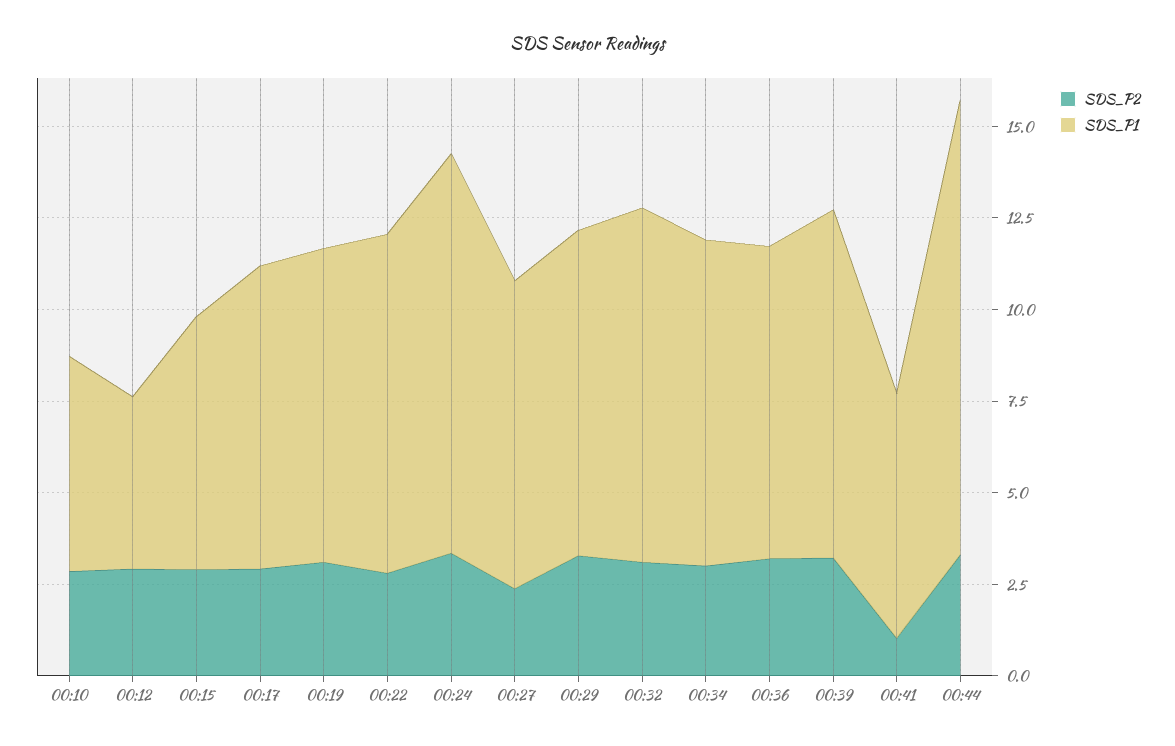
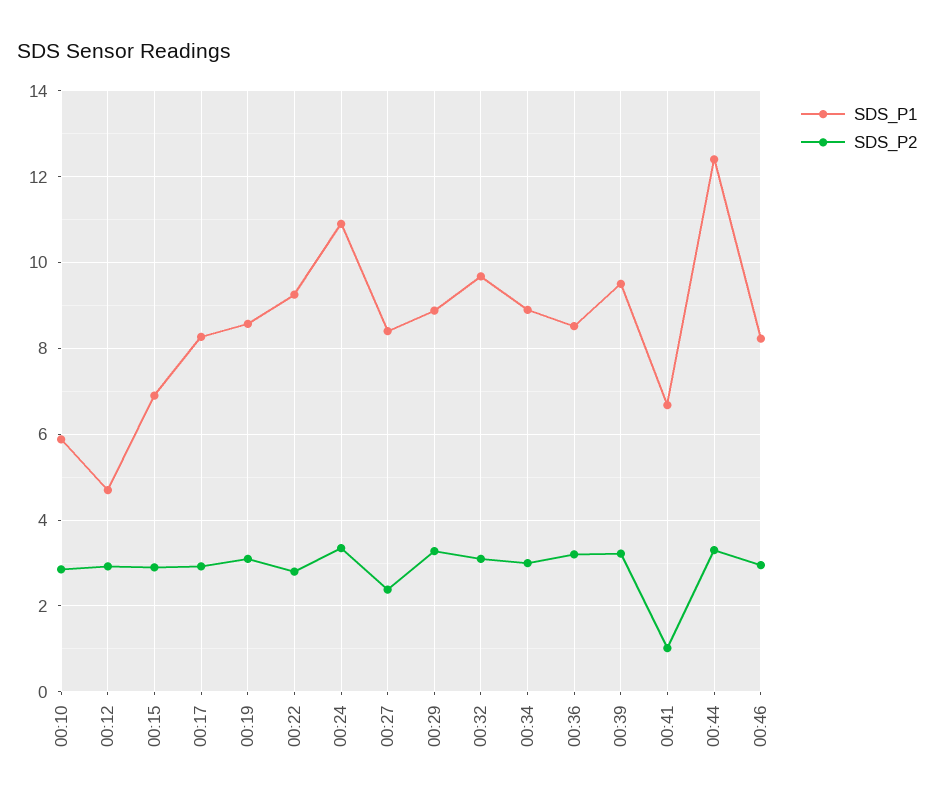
SDS_P1, 00:46: none -> 8.2
SDS_P2, 00:46: none -> 3

